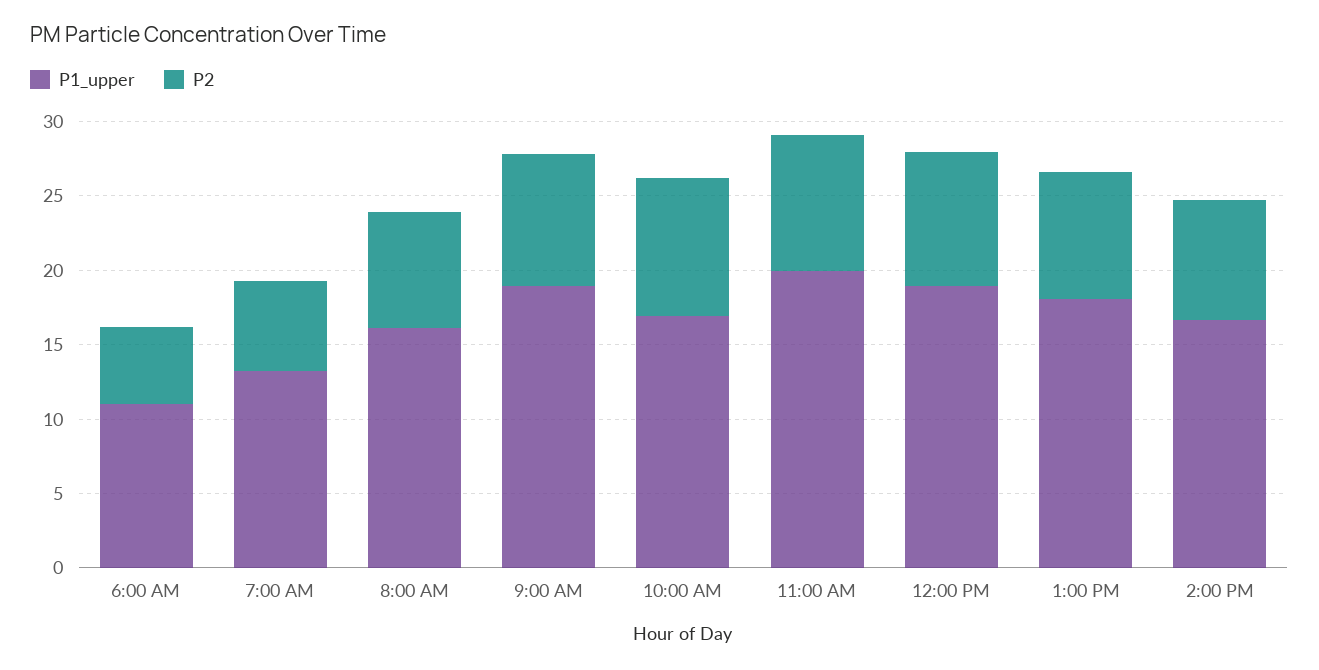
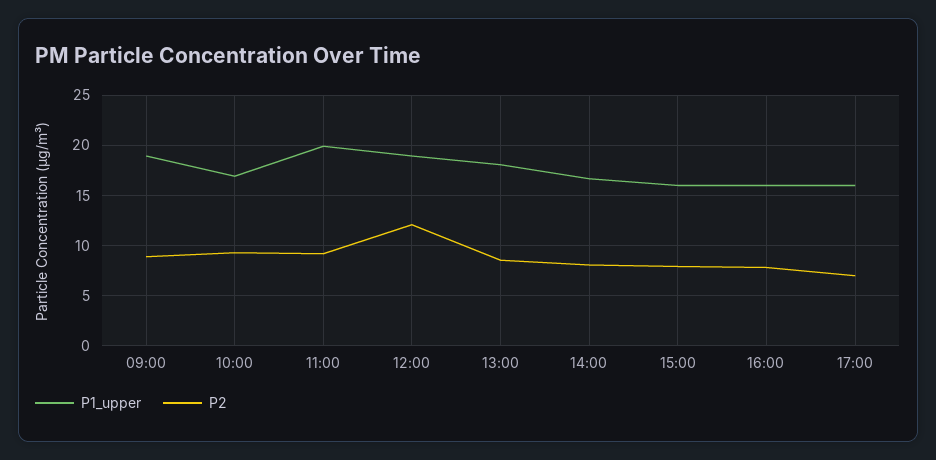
P1_upper, 6:00 AM: 11 -> none
P2, 6:00 AM: 5 -> none
P1_upper, 7:00 AM: 13 -> none
P2, 7:00 AM: 6 -> none
P1_upper, 8:00 AM: 16 -> none
P2, 8:00 AM: 8 -> none
P2, 12:00 PM: 9 -> 12
P1_upper, 15:00: none -> 16
P2, 15:00: none -> 8
P1_upper, 16:00: none -> 16
P2, 16:00: none -> 8
P1_upper, 17:00: none -> 16
P2, 17:00: none -> 7

